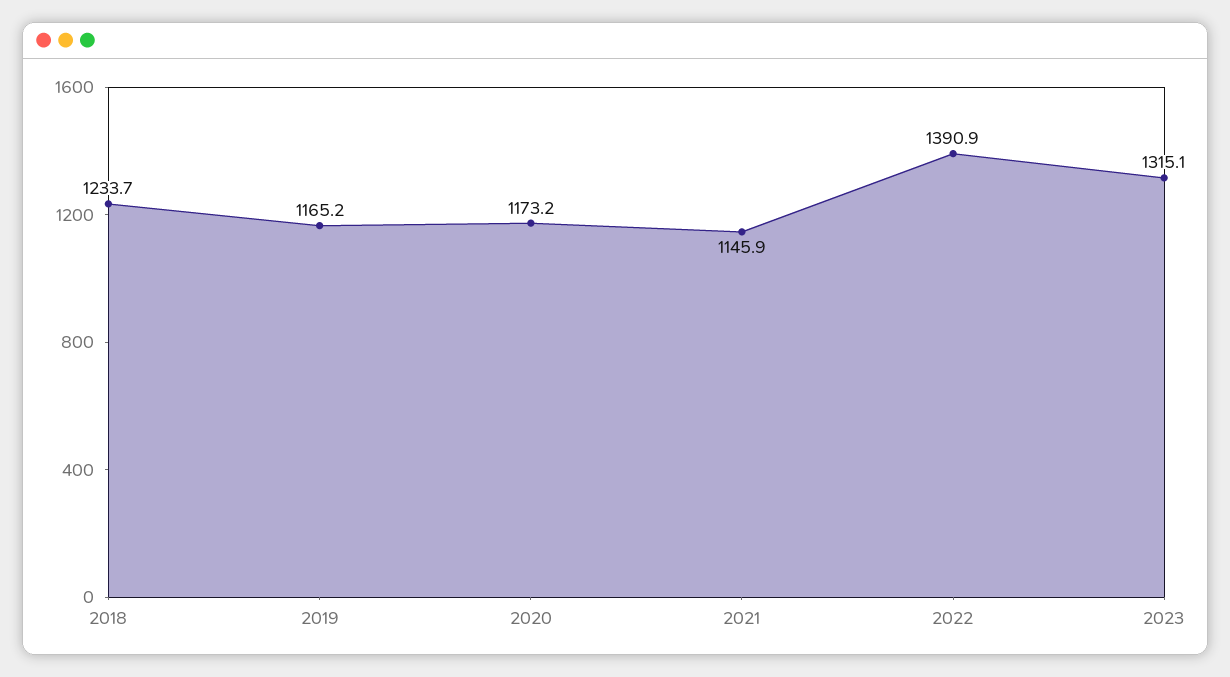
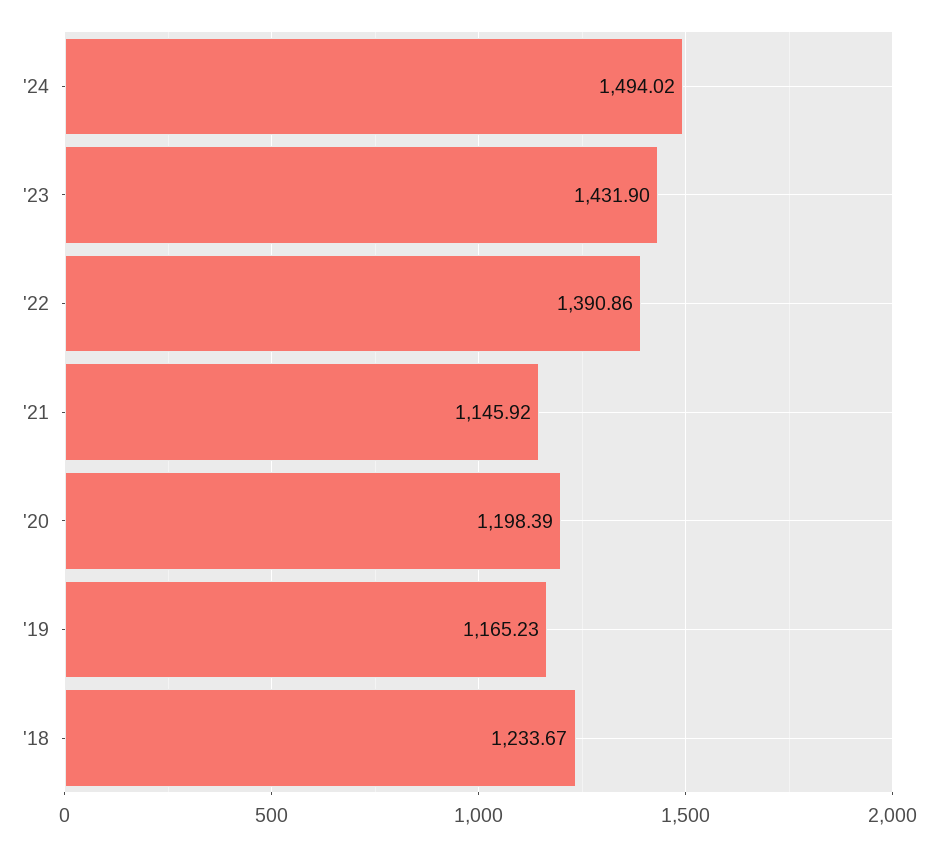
2020: 1173.2 -> 1198.39
2023: 1315.1 -> 1431.9
'24: none -> 1494.02

